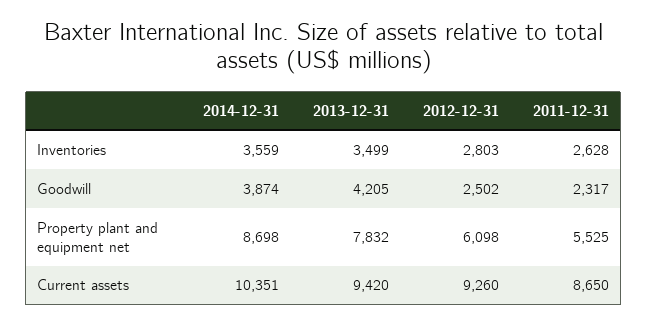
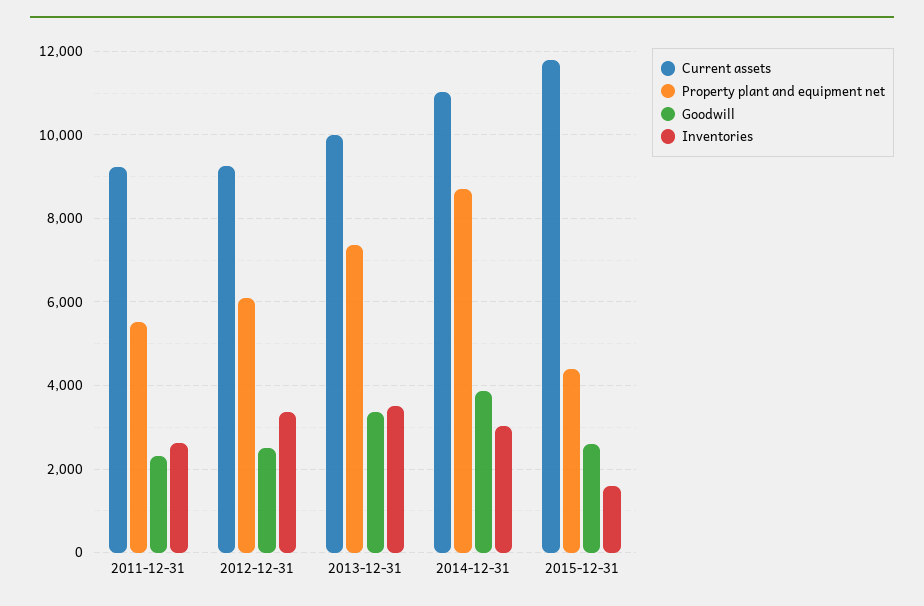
Inventories, 2014-12-31: 3559 -> 3000
Inventories, 2012-12-31: 2803 -> 3400
Goodwill, 2013-12-31: 4205 -> 3400
Property plant and equipment net, 2013-12-31: 7832 -> 7400
Current assets, 2014-12-31: 10351 -> 11000
Current assets, 2013-12-31: 9420 -> 10000
Current assets, 2011-12-31: 8650 -> 9200
Current assets, 2015-12-31: none -> 11800
Property plant and equipment net, 2015-12-31: none -> 4400
Goodwill, 2015-12-31: none -> 2600
Inventories, 2015-12-31: none -> 1600

